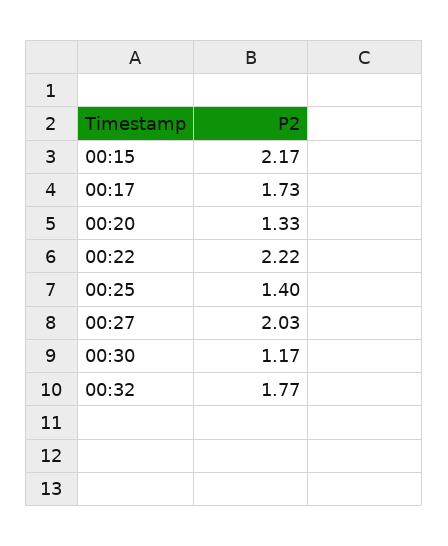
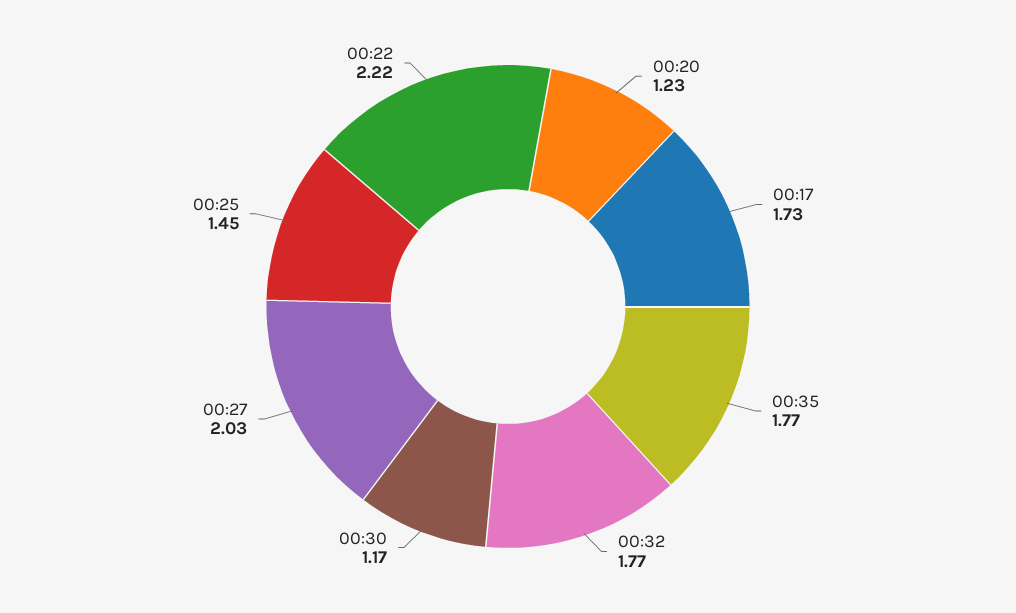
00:15: 2.17 -> none
00:20: 1.33 -> 1.23
00:25: 1.4 -> 1.45
00:35: none -> 1.77

